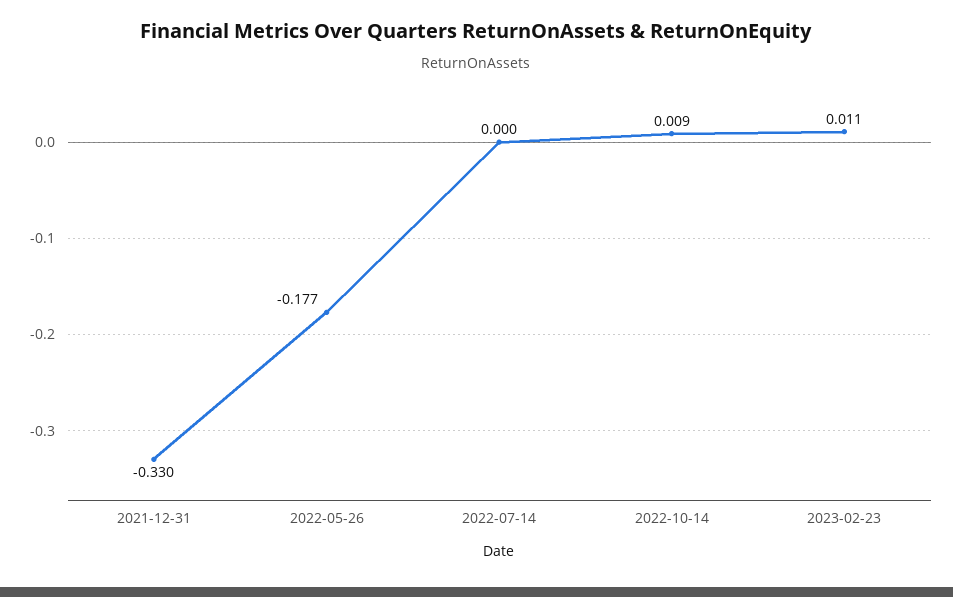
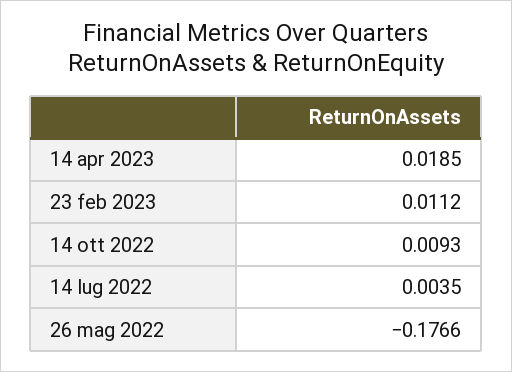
2021-12-31: -0.33 -> none
2022-07-14: 0 -> 0.0035
14 apr 2023: none -> 0.0185

